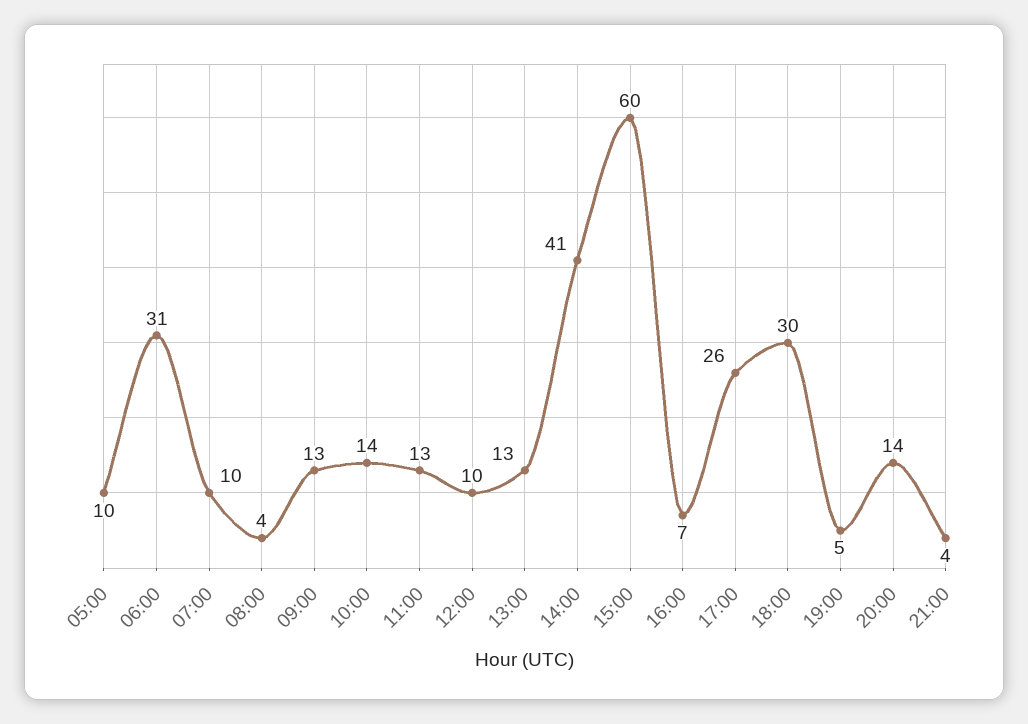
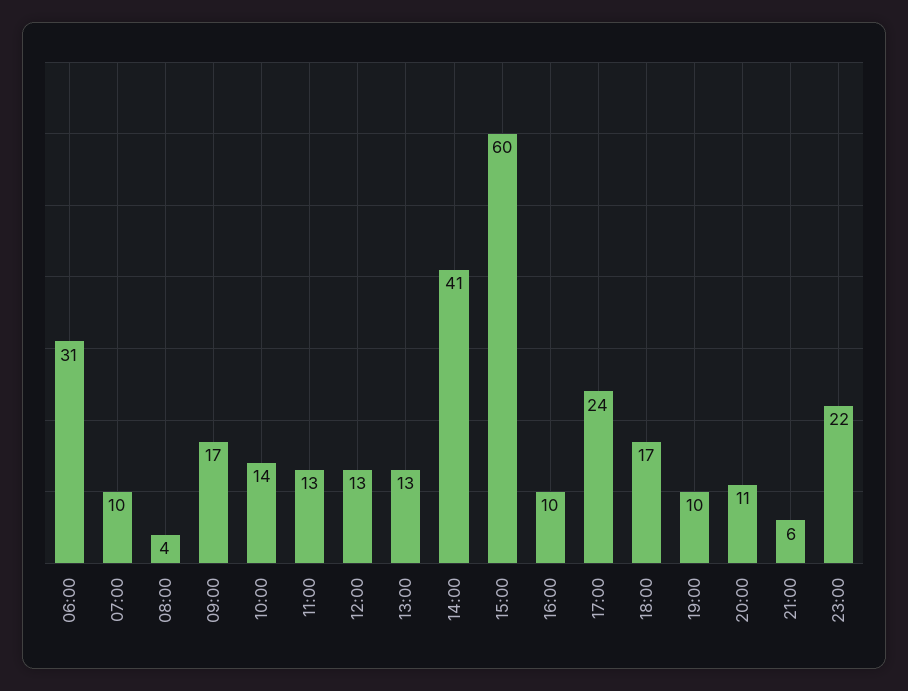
05:00: 10 -> none
09:00: 13 -> 17
12:00: 10 -> 13
16:00: 7 -> 10
17:00: 26 -> 24
18:00: 30 -> 17
19:00: 5 -> 10
20:00: 14 -> 11
21:00: 4 -> 6
23:00: none -> 22

